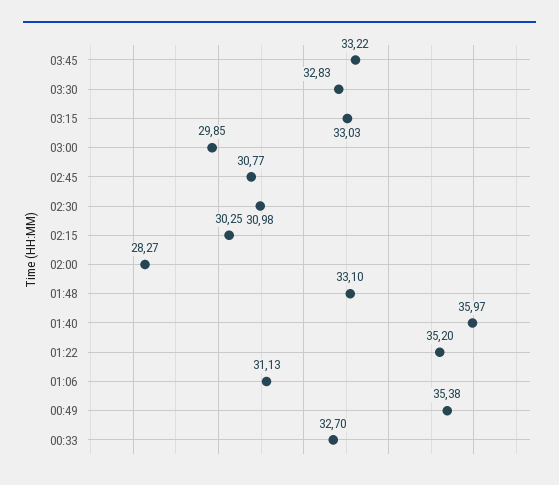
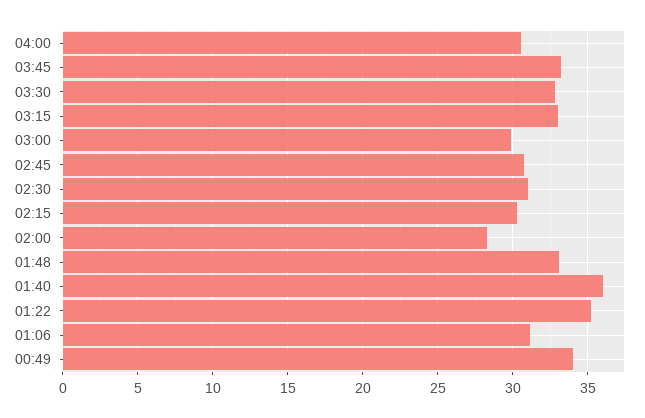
00:49: 35.38 -> 34
00:33: 32.7 -> none
04:00: none -> 30.5

